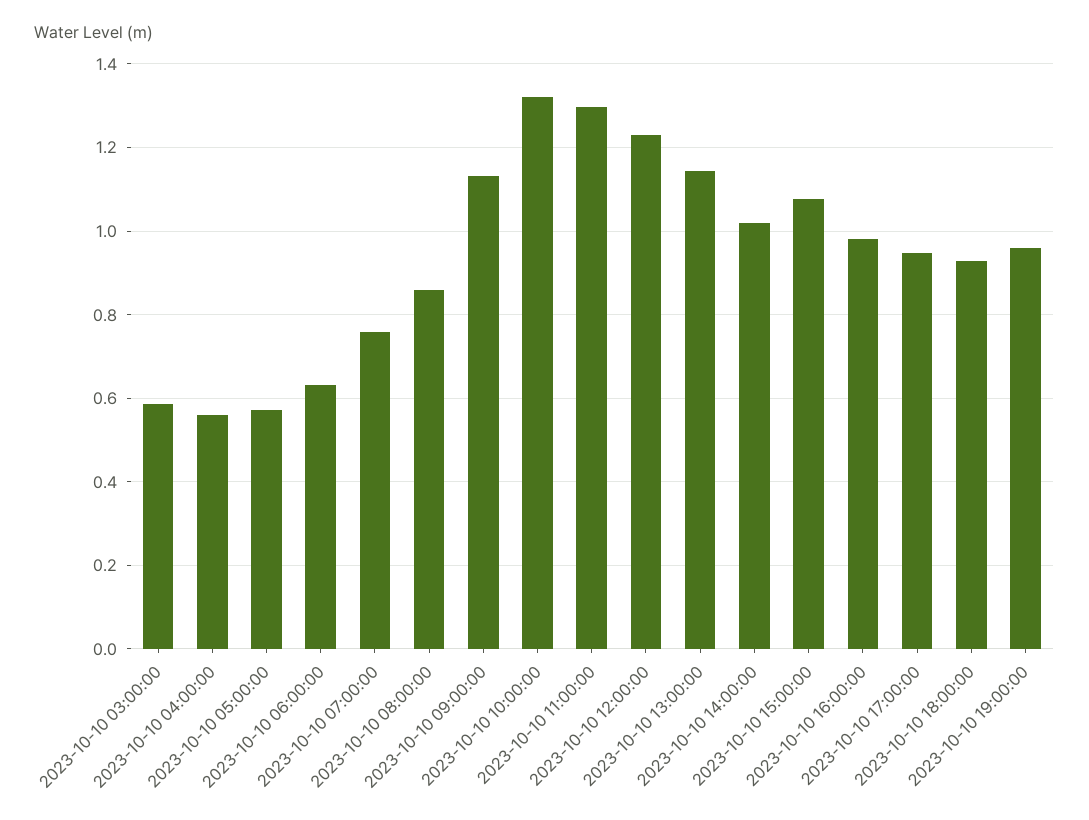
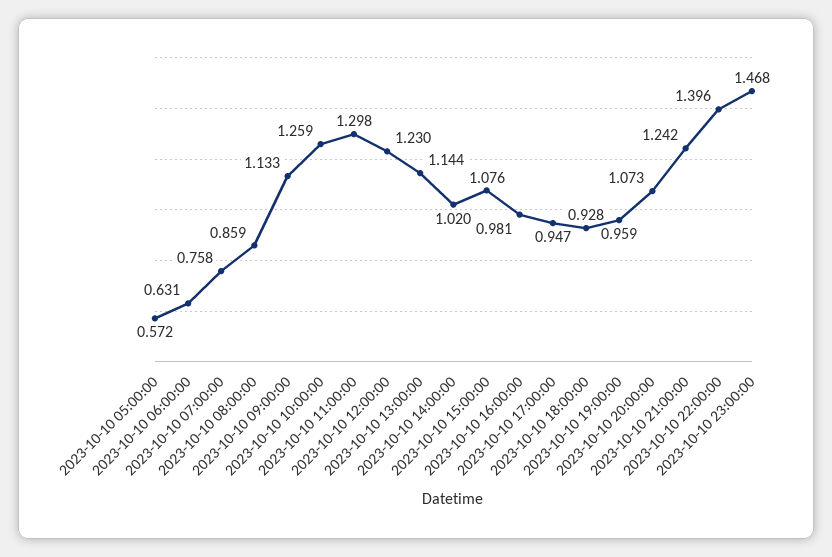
2023-10-10 03:00:00: 0.58 -> none
2023-10-10 04:00:00: 0.56 -> none
2023-10-10 10:00:00: 1.32 -> 1.259
2023-10-10 20:00:00: none -> 1.073
2023-10-10 21:00:00: none -> 1.242
2023-10-10 22:00:00: none -> 1.396
2023-10-10 23:00:00: none -> 1.468

